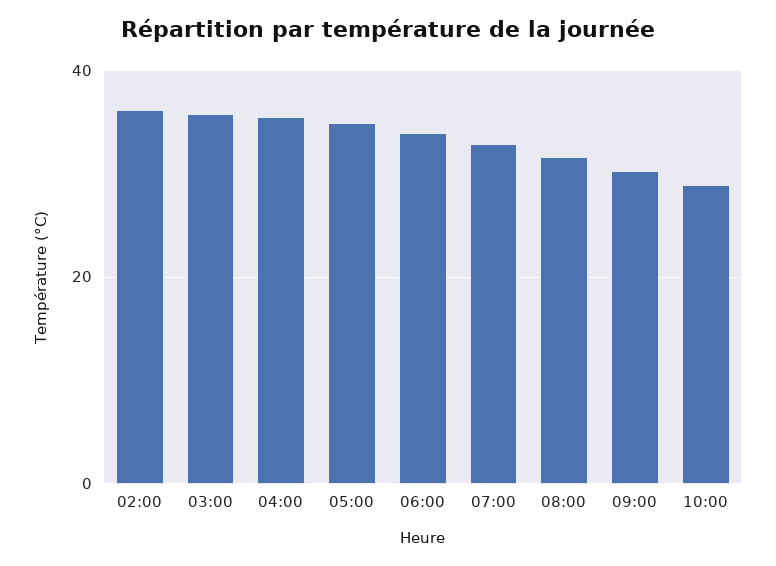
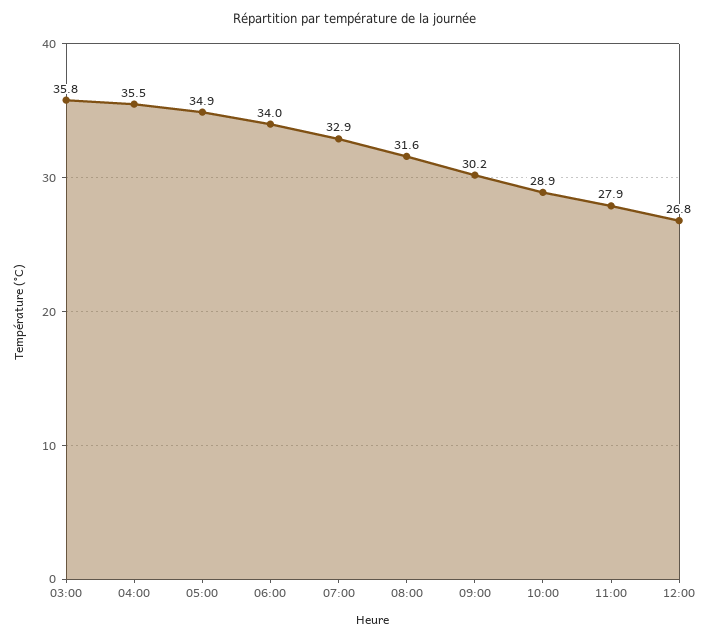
02:00: 36 -> none
11:00: none -> 27.9
12:00: none -> 26.8

